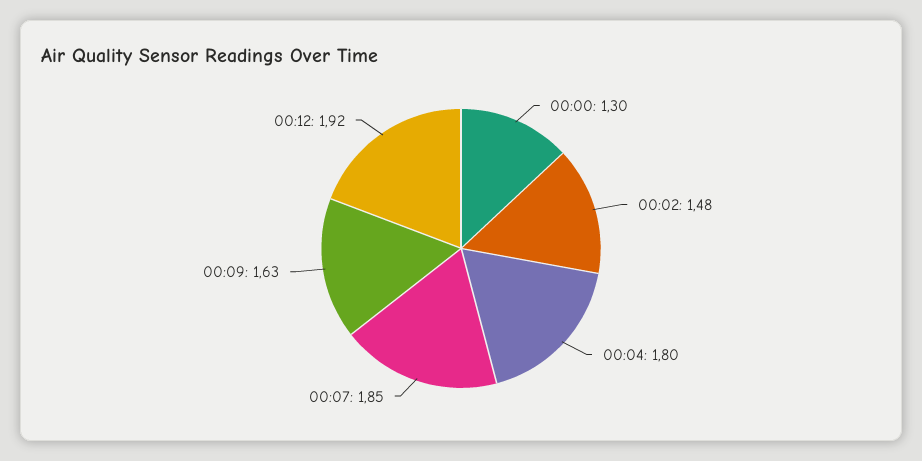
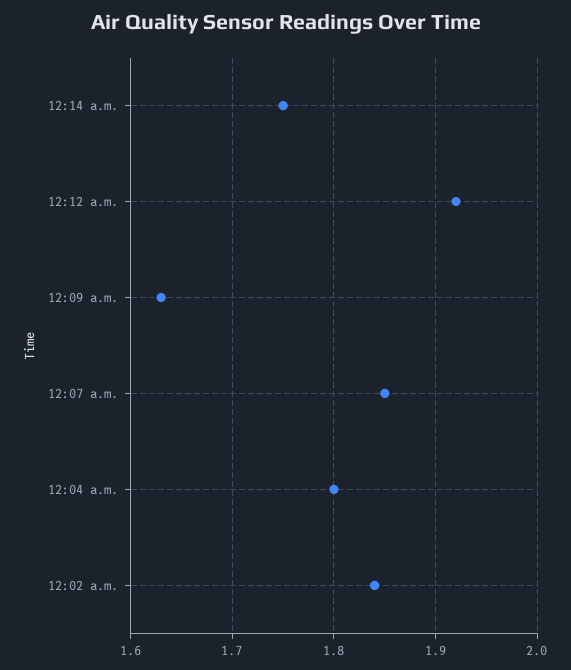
00:00: 1.3 -> none
00:02: 1.48 -> 1.84
12:14 a.m.: none -> 1.75

